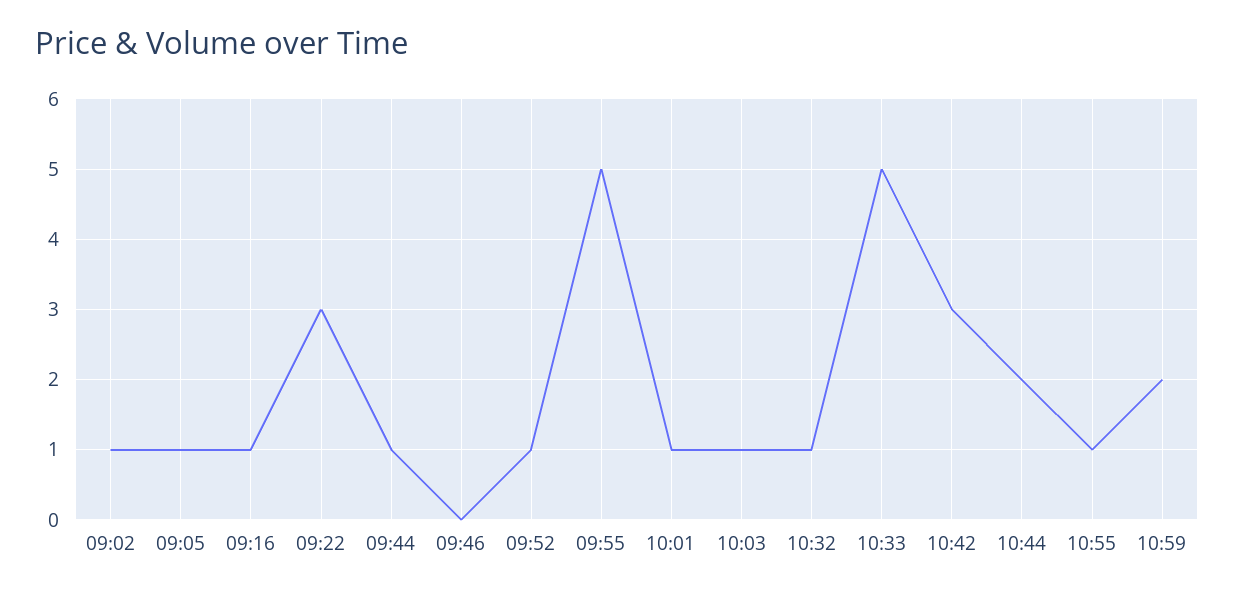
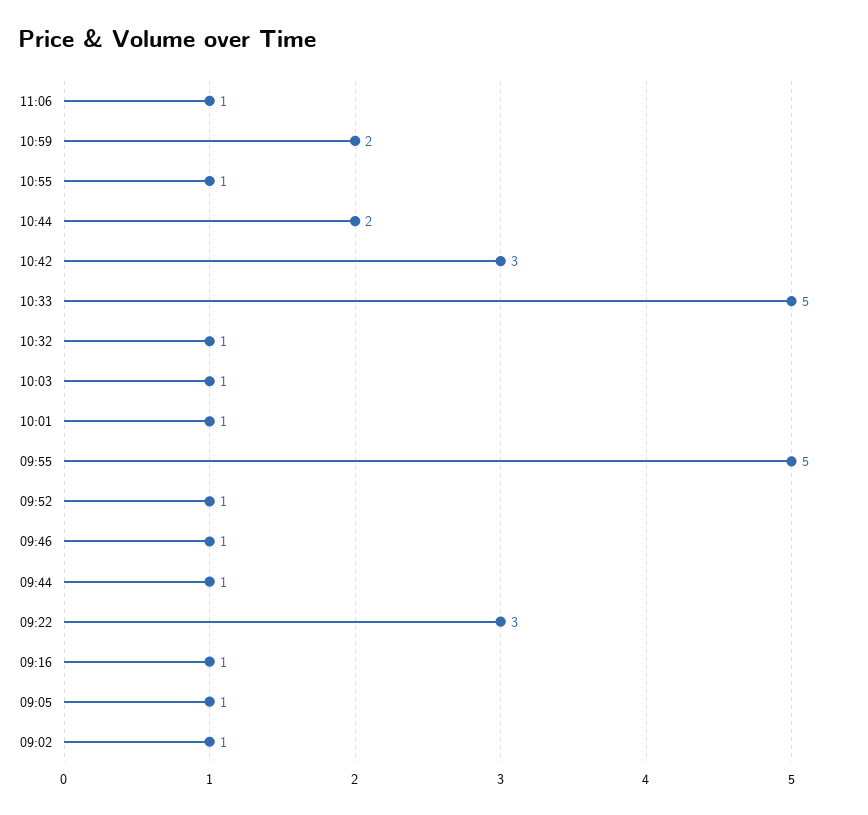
09:46: 0 -> 1
11:06: none -> 1

